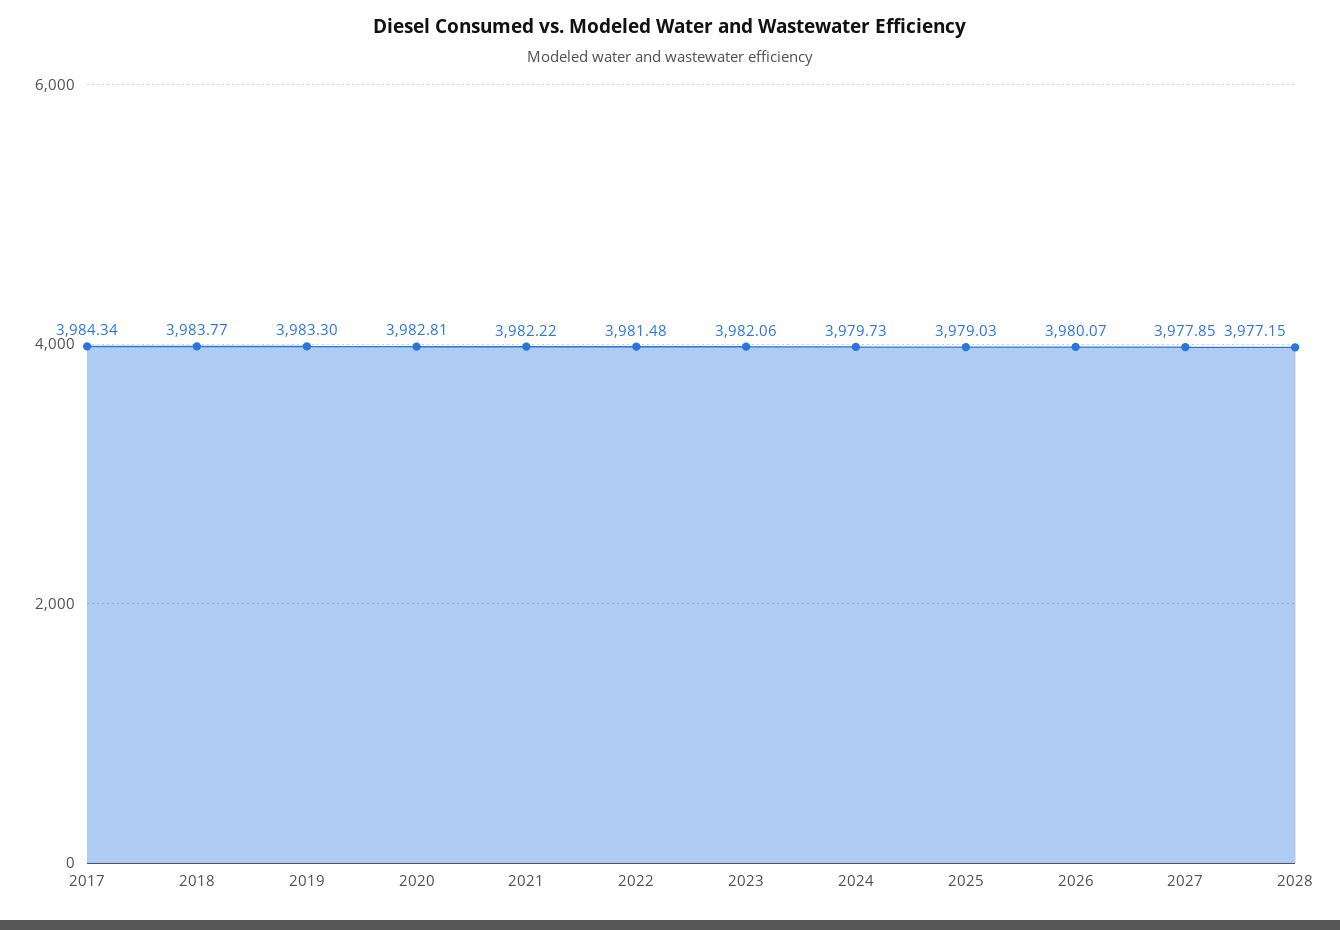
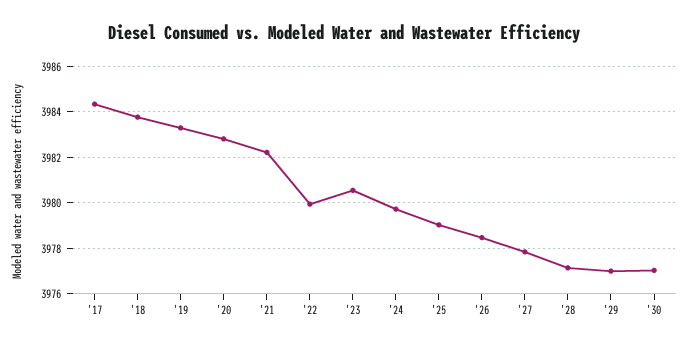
2022: 3981.48 -> 3980
2023: 3982.06 -> 3980.5
2026: 3980.07 -> 3978.5
'29: none -> 3977
'30: none -> 3977

